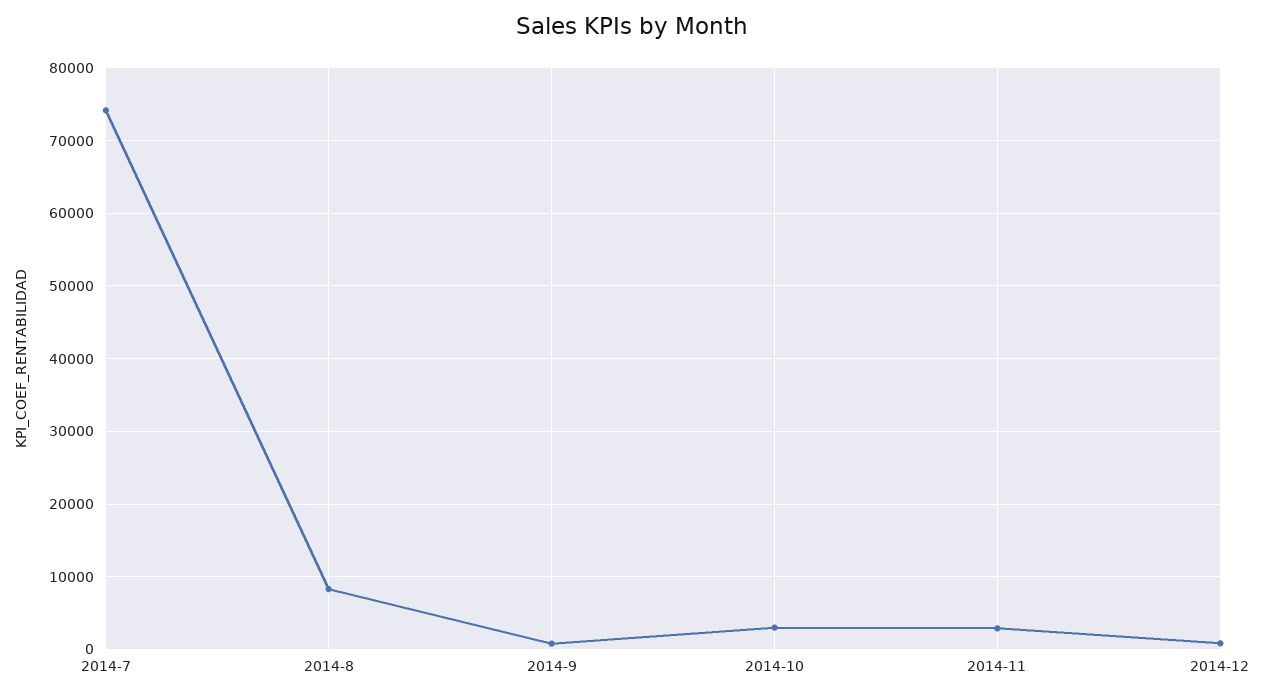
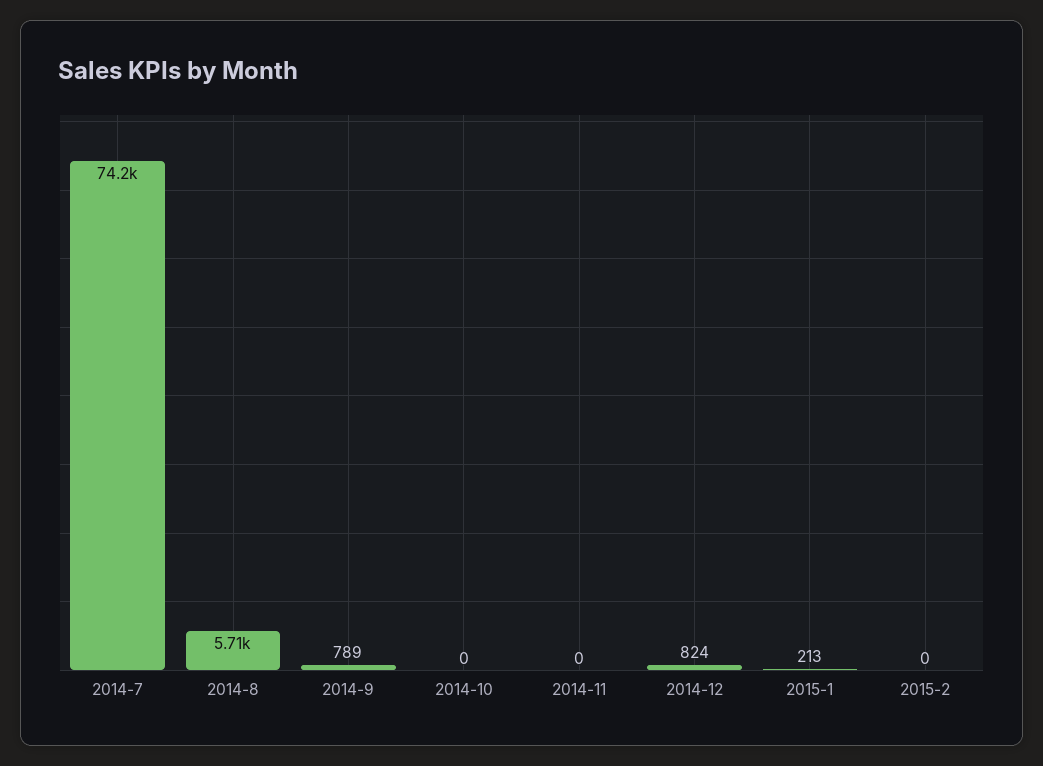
2014-8: 8000 -> 5710
2014-10: 3000 -> 0
2014-11: 3000 -> 0
2015-1: none -> 213
2015-2: none -> 0

